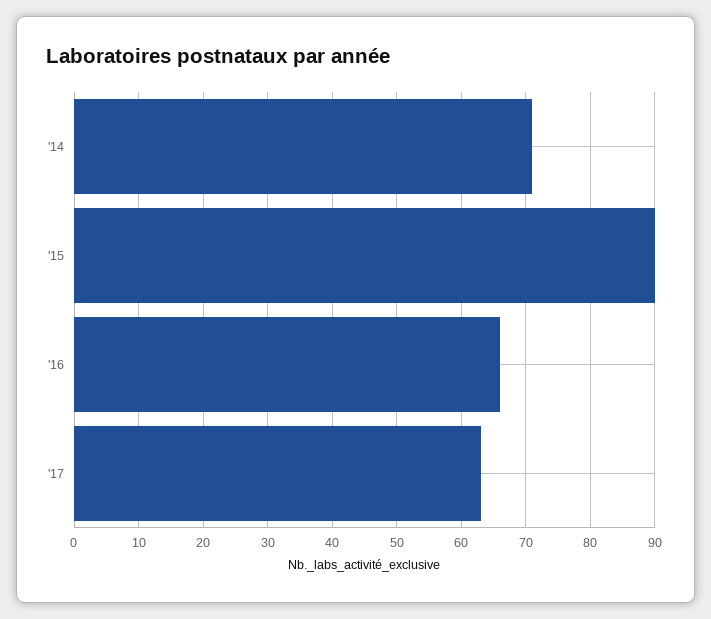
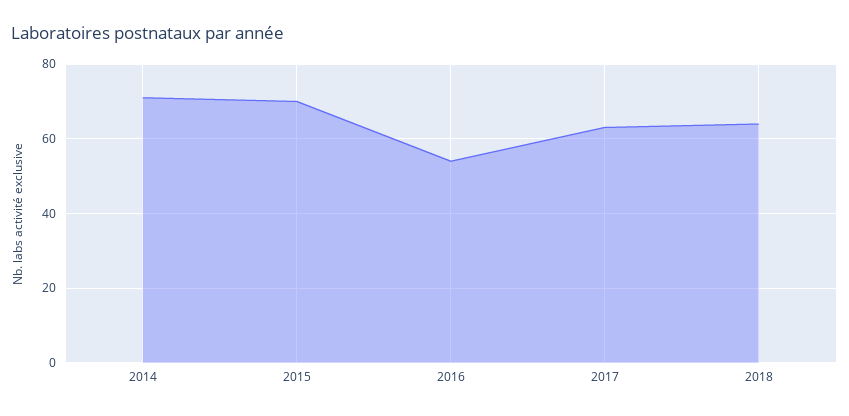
'15: 90 -> 70
'16: 66 -> 55
2018: none -> 65

